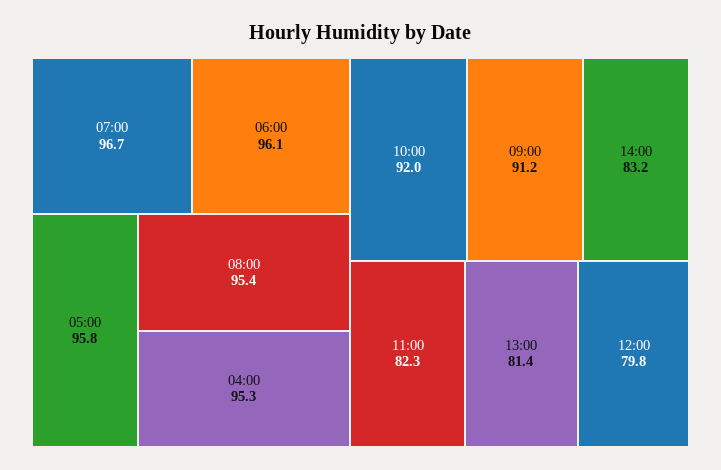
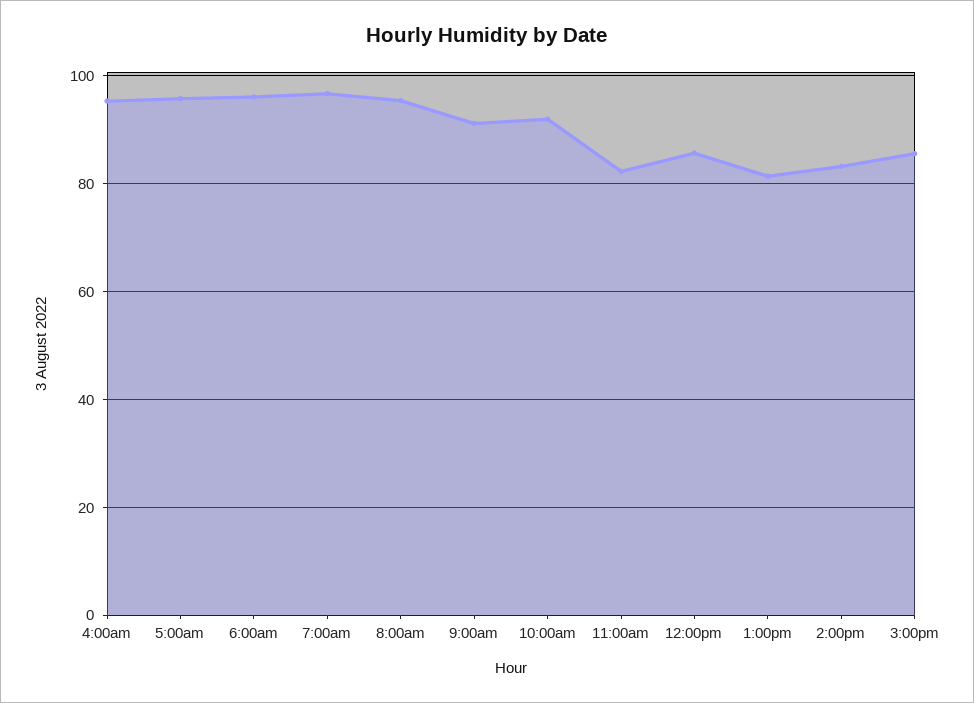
12:00: 79.8 -> 86
3:00pm: none -> 86

